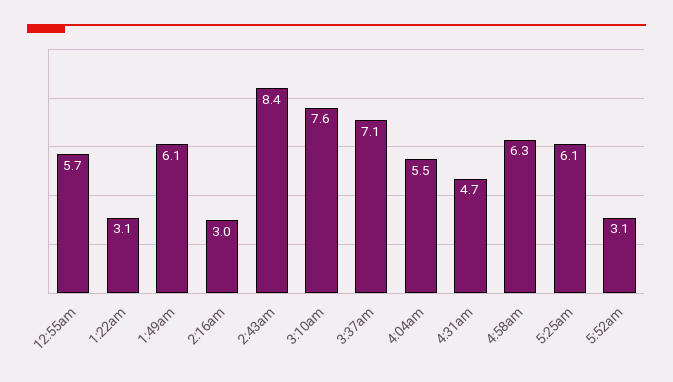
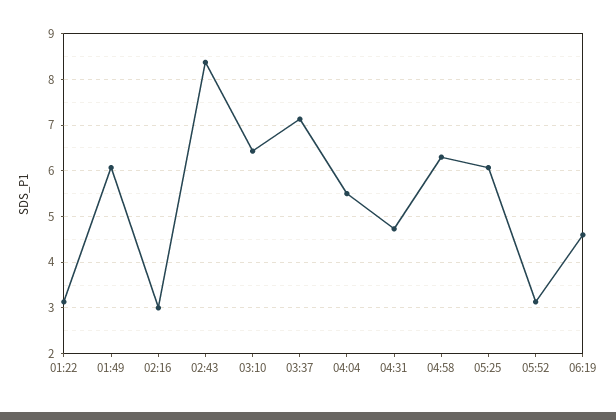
12:55am: 5.7 -> none
3:10am: 7.6 -> 6.4
06:19: none -> 4.6

